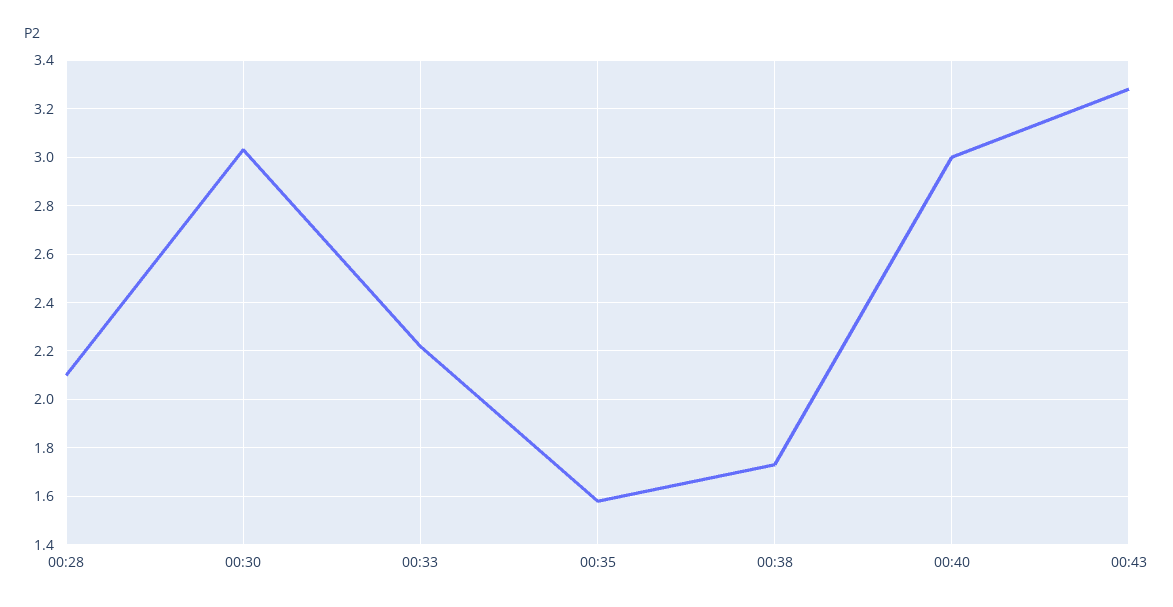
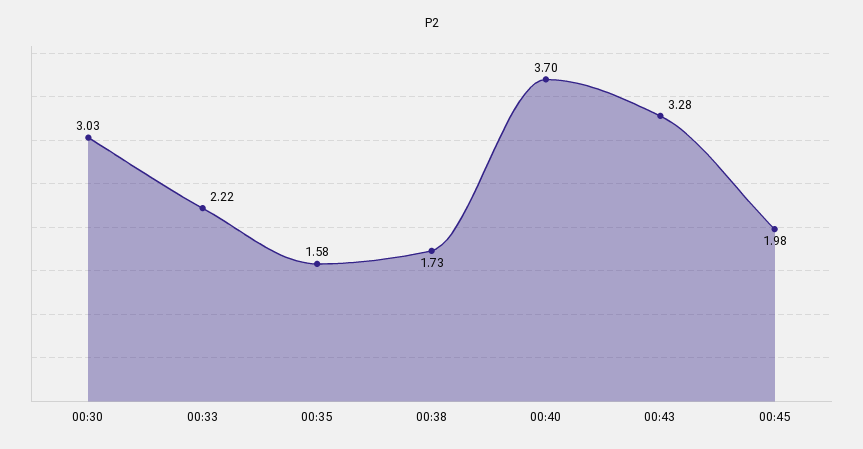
00:28: 2.1 -> none
00:40: 3 -> 3.7
00:45: none -> 1.98

